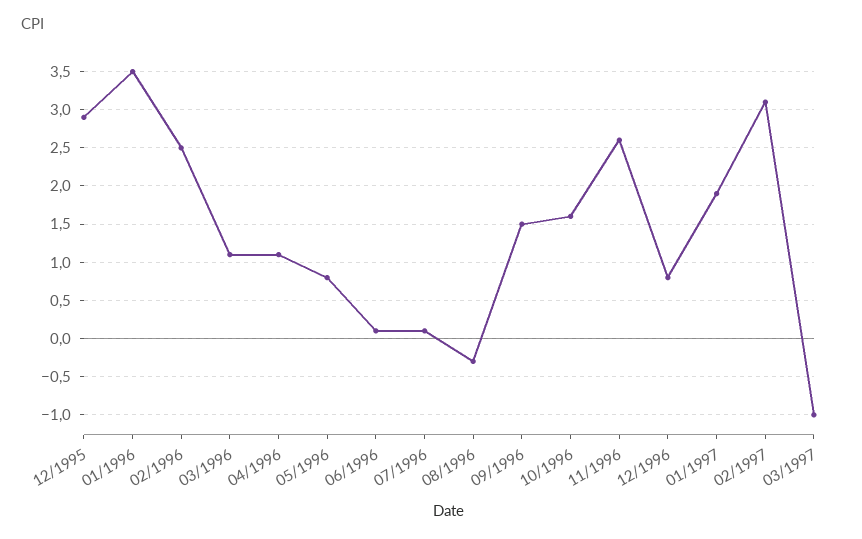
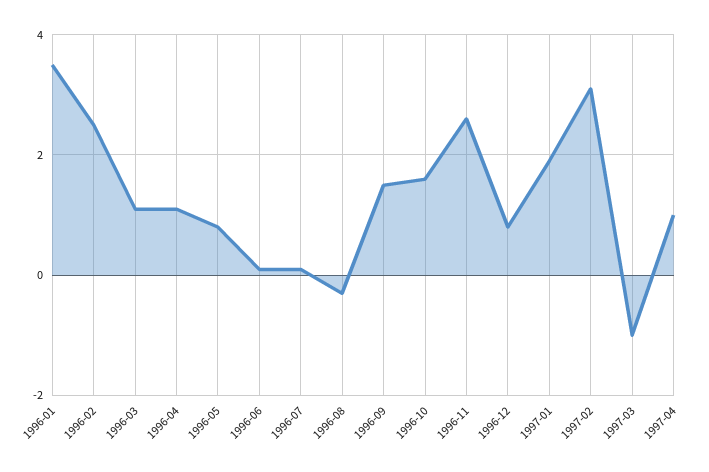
12/1995: 2.9 -> none
1997-04: none -> 1

